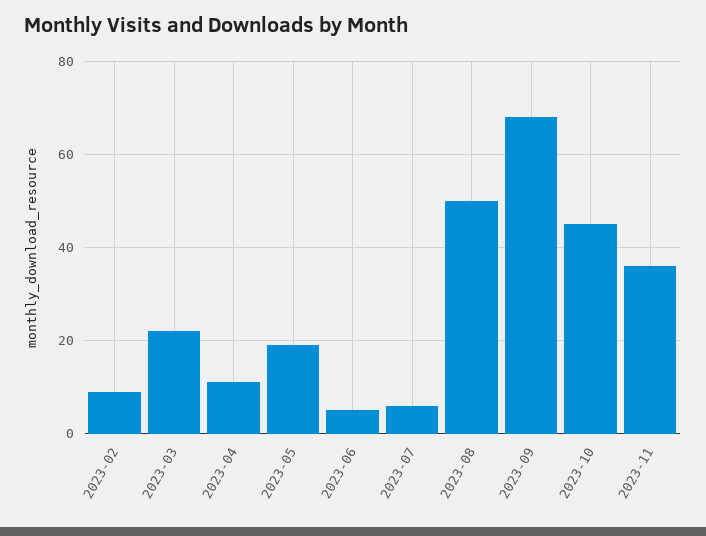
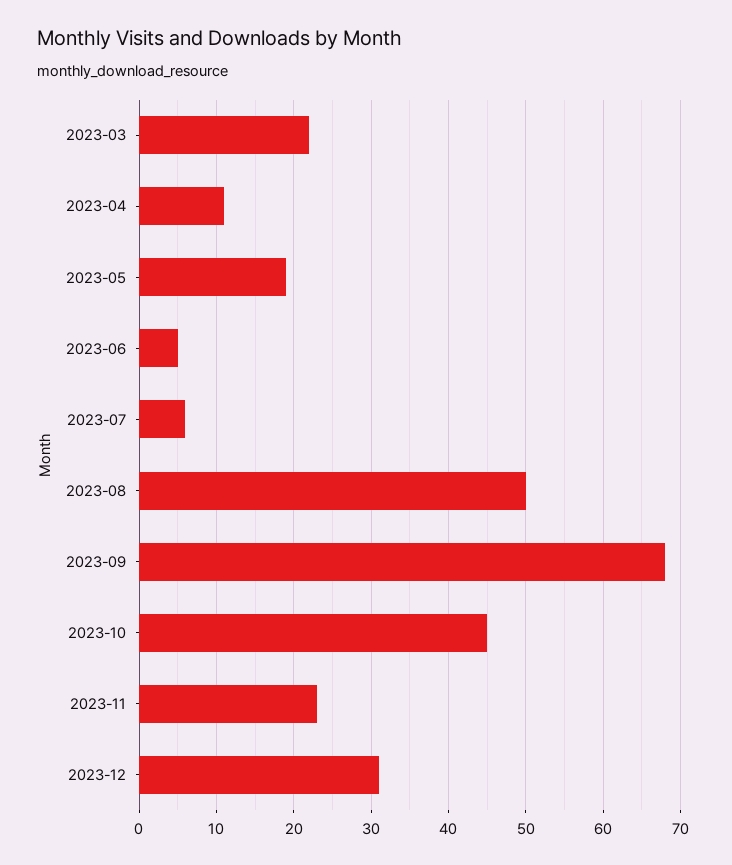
2023-02: 10 -> none
2023-11: 35 -> 23
2023-12: none -> 31

